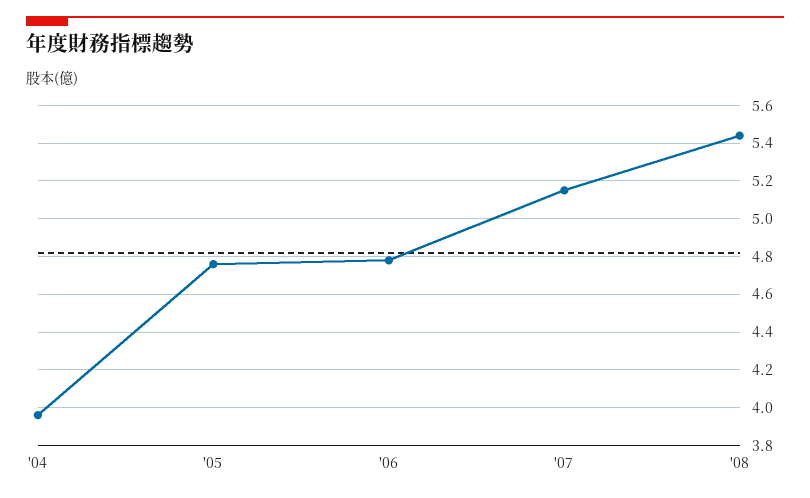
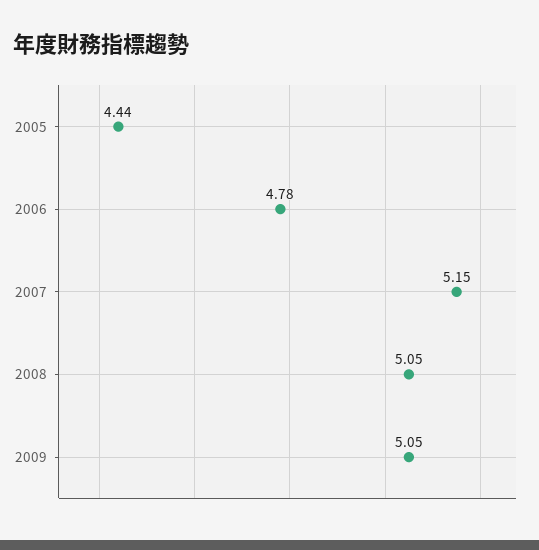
'04: 3.95 -> none
'05: 4.75 -> 4.44
'08: 5.45 -> 5.05
2009: none -> 5.05

